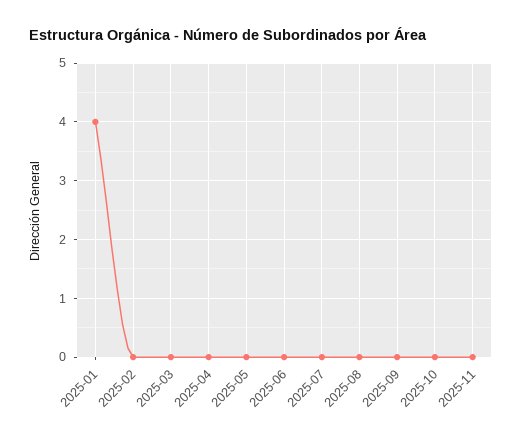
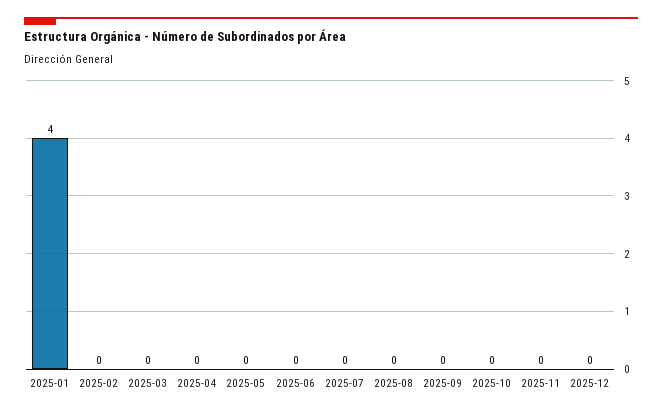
2025-12: none -> 0

